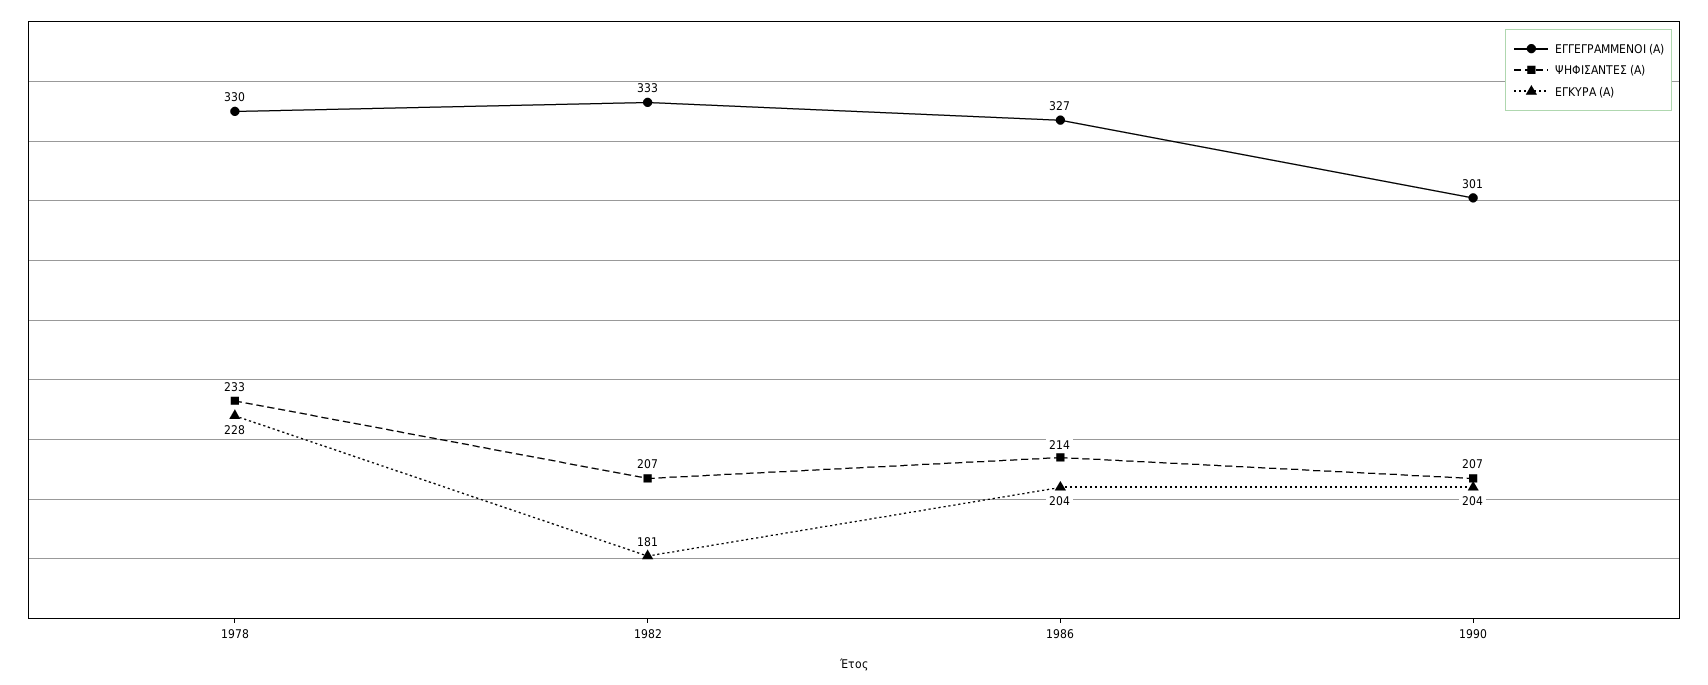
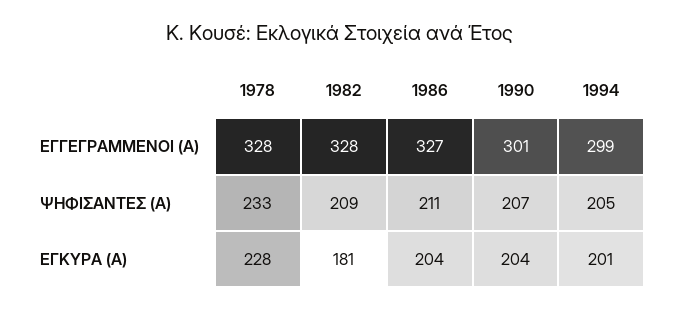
ΕΓΓΕΓΡΑΜΜΕΝΟΙ (Α), 1978: 330 -> 328
ΕΓΓΕΓΡΑΜΜΕΝΟΙ (Α), 1982: 333 -> 328
ΨΗΦΙΣΑΝΤΕΣ (Α), 1982: 207 -> 209
ΨΗΦΙΣΑΝΤΕΣ (Α), 1986: 214 -> 211
ΕΓΓΕΓΡΑΜΜΕΝΟΙ (Α), 1994: none -> 299
ΨΗΦΙΣΑΝΤΕΣ (Α), 1994: none -> 205
ΕΓΚΥΡΑ (Α), 1994: none -> 201

